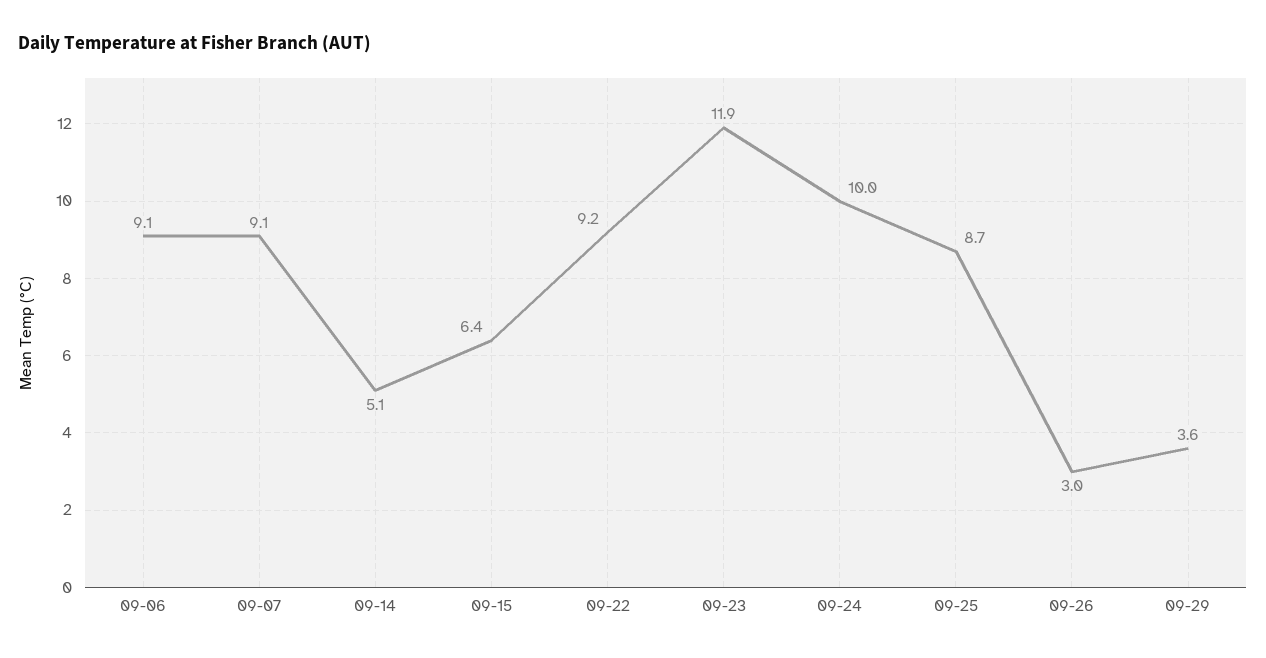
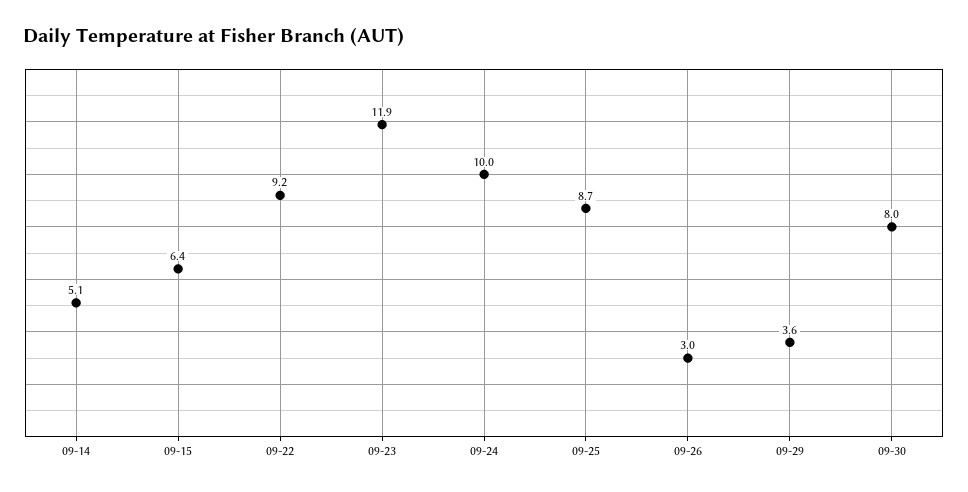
09-06: 9.1 -> none
09-07: 9.1 -> none
09-30: none -> 8

